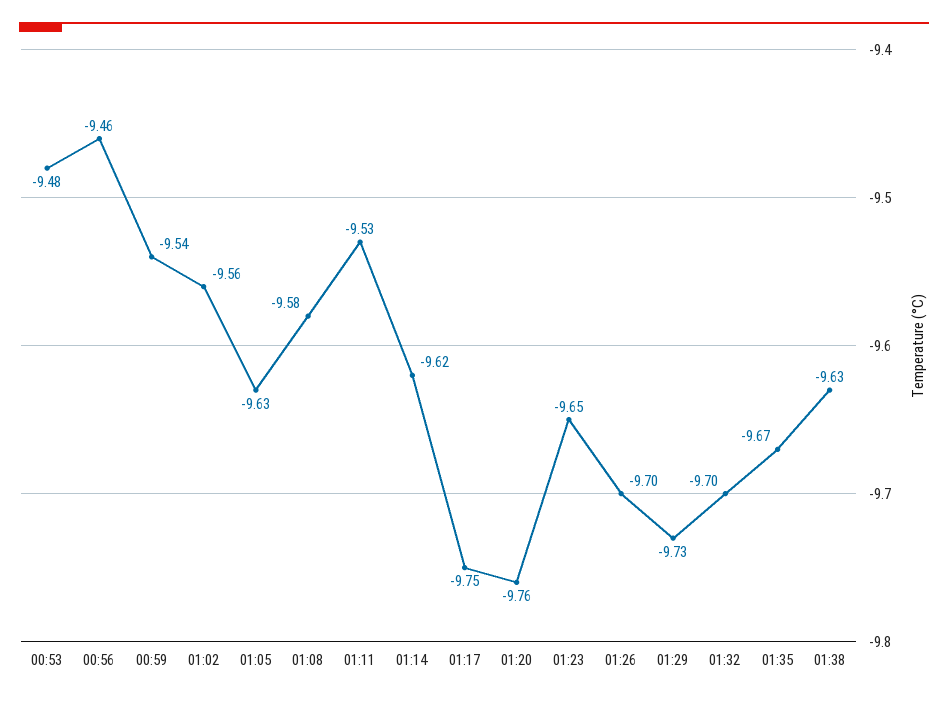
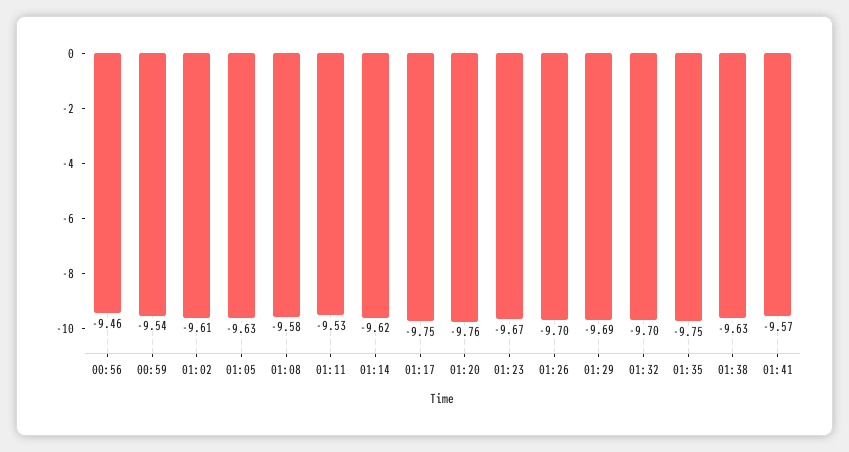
00:53: -9.48 -> none
01:02: -9.56 -> -9.61
01:23: -9.65 -> -9.67
01:29: -9.73 -> -9.69
01:35: -9.67 -> -9.75
01:41: none -> -9.57

